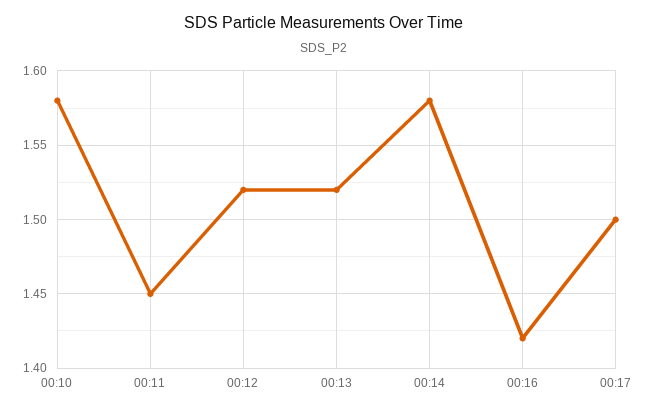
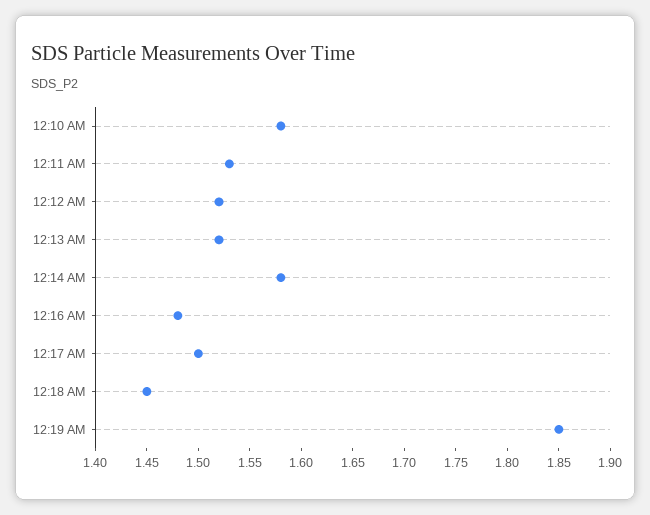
00:11: 1.45 -> 1.53
00:16: 1.42 -> 1.48
12:18 AM: none -> 1.45
12:19 AM: none -> 1.85

